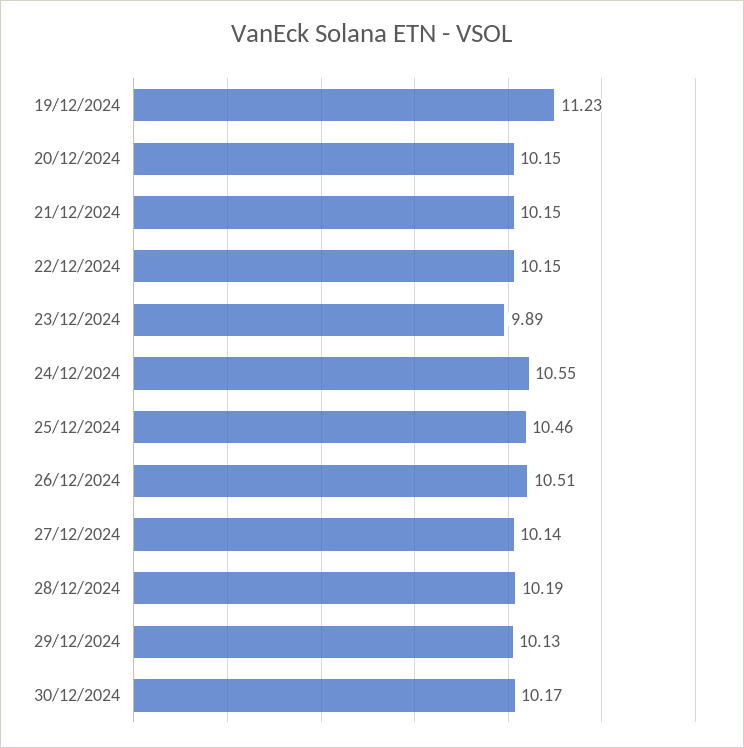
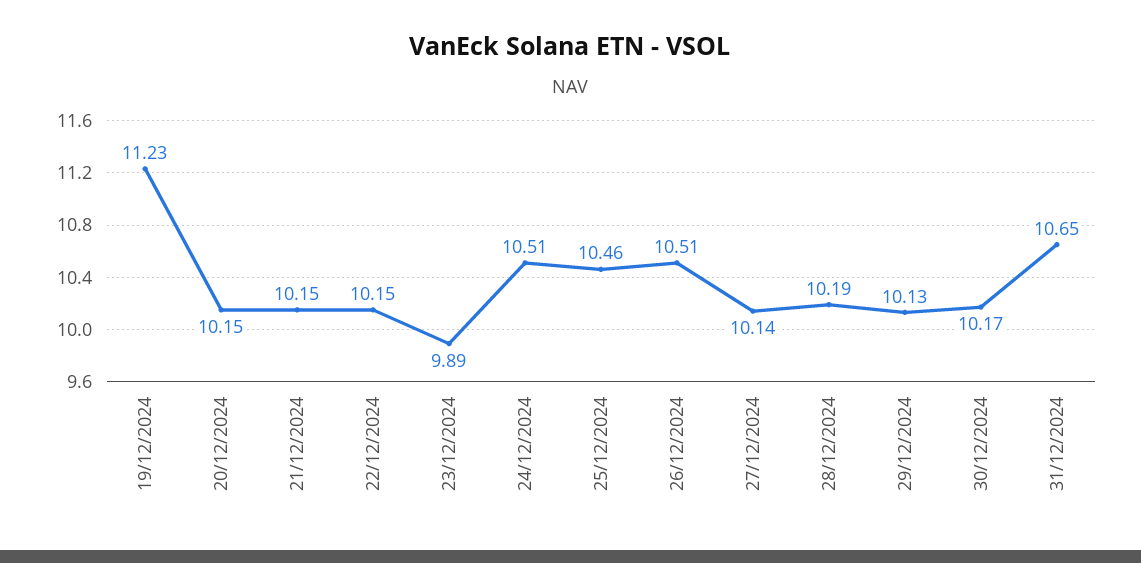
24/12/2024: 10.55 -> 10.51
31/12/2024: none -> 10.65

